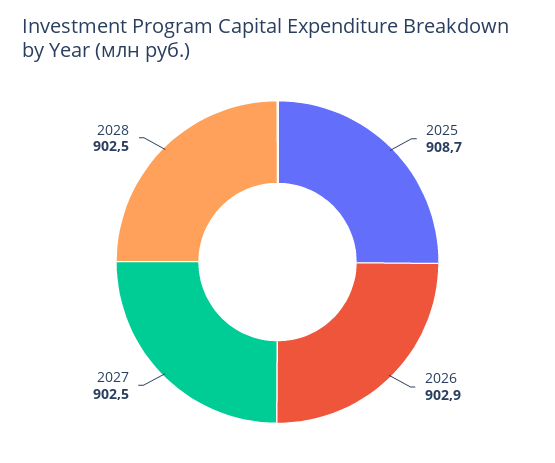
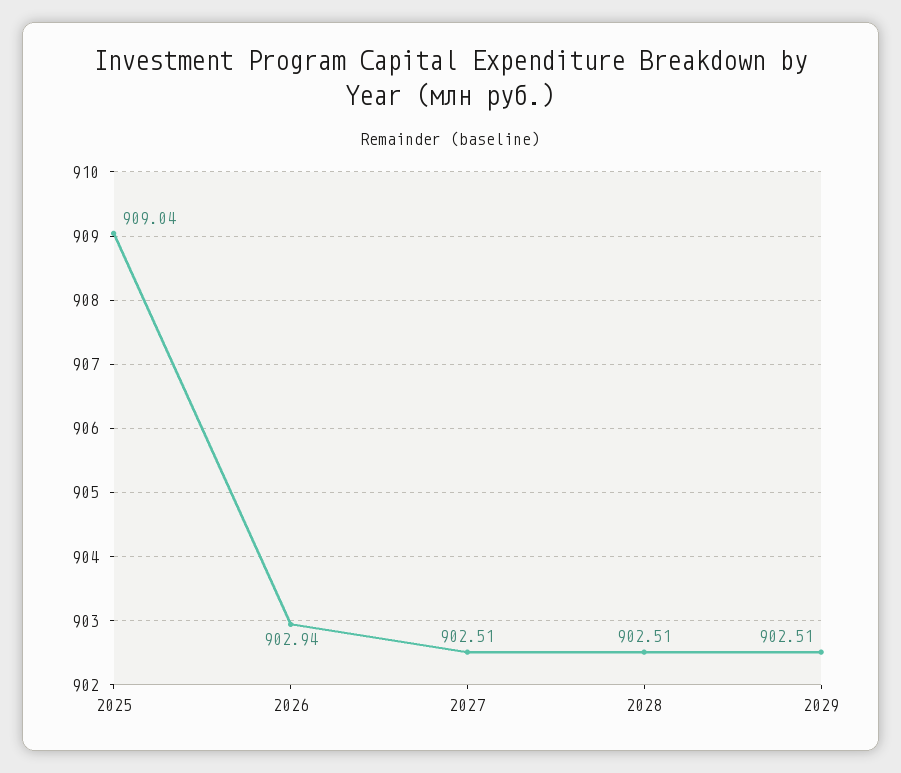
2025: 908.7 -> 909.04
2029: none -> 902.51

